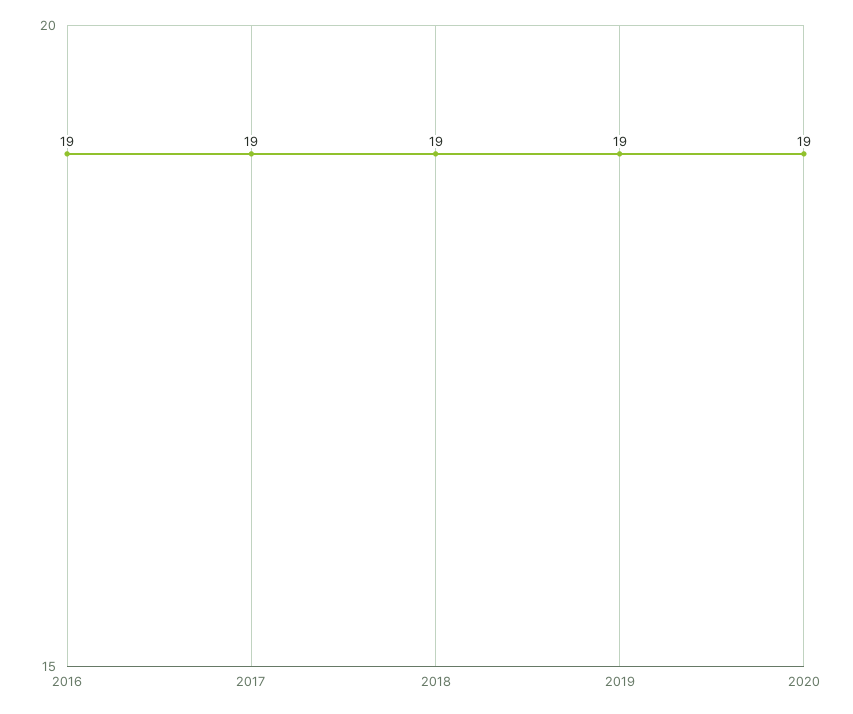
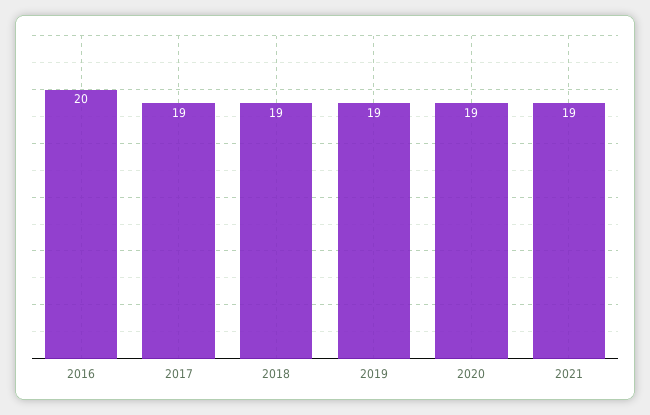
2016: 19 -> 20
2021: none -> 19

